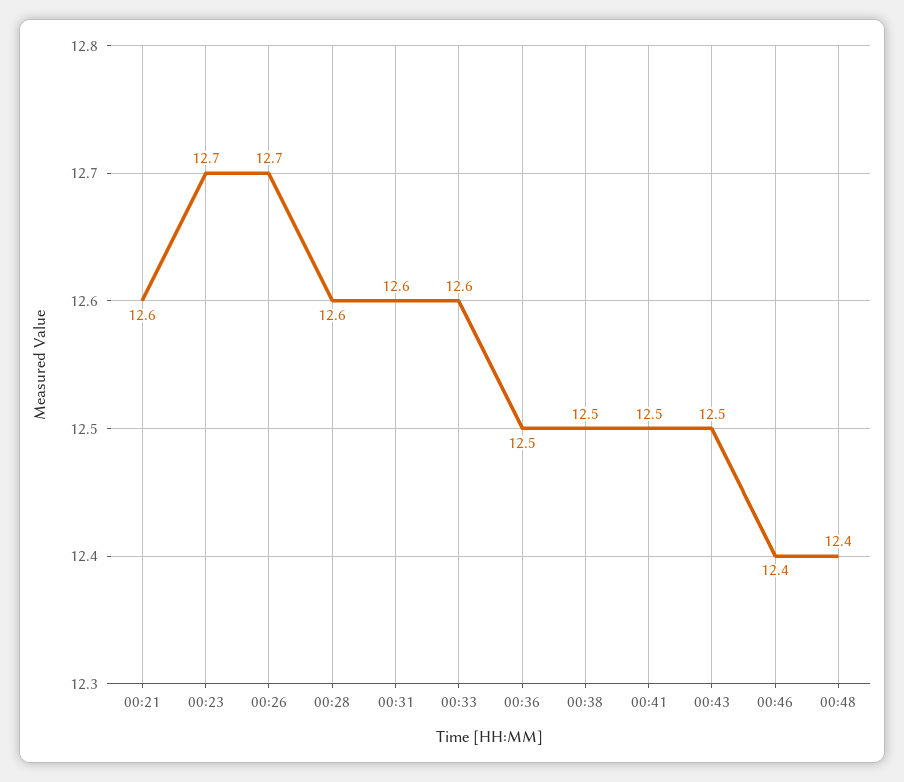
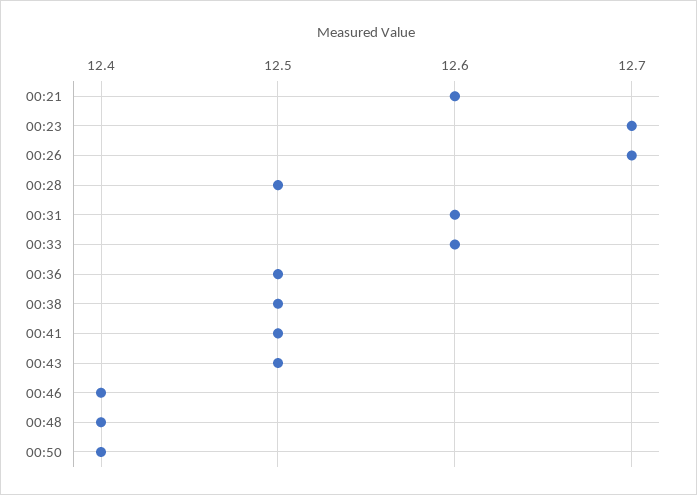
00:28: 12.6 -> 12.5
00:50: none -> 12.4

